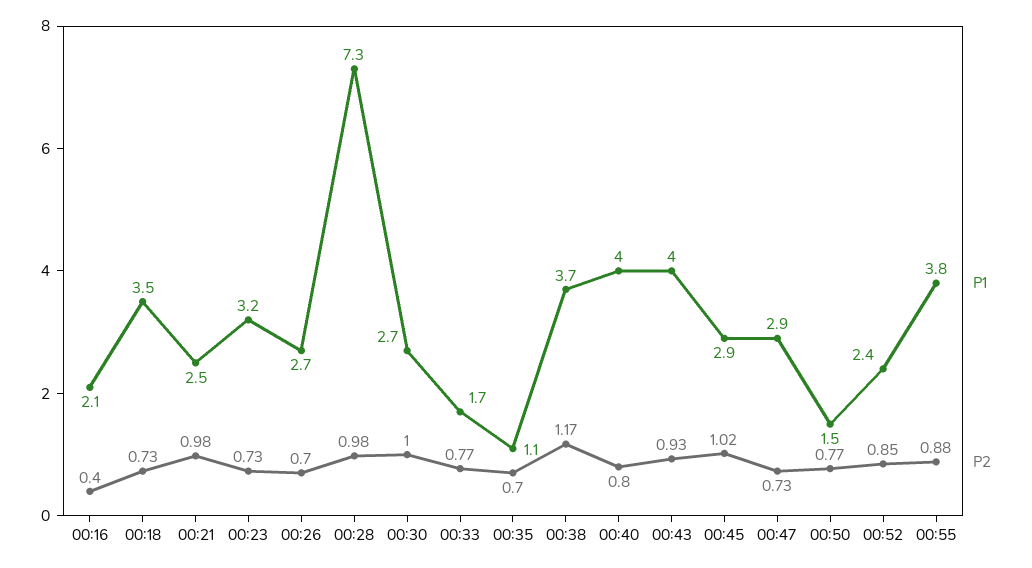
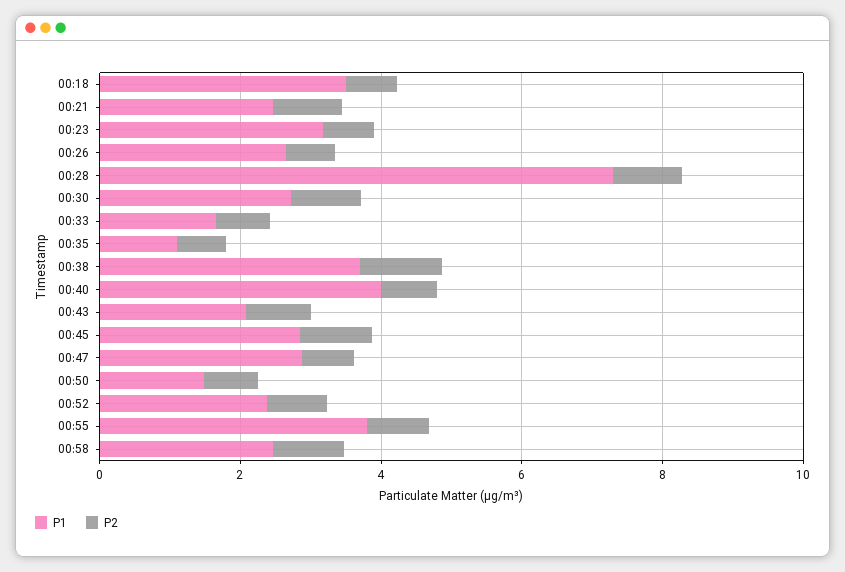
P1, 00:16: 2.1 -> none
P2, 00:16: 0.4 -> none
P1, 00:43: 4 -> 2
P1, 00:58: none -> 2.5
P2, 00:58: none -> 1

